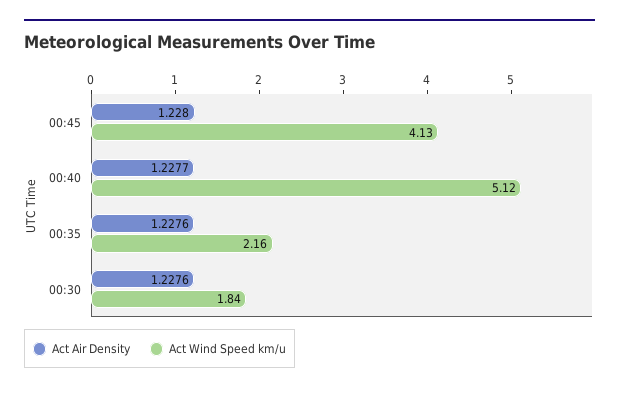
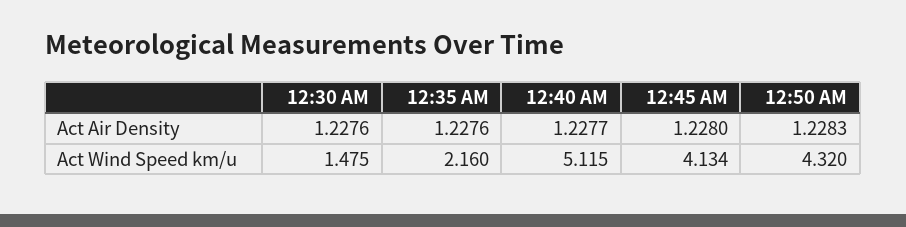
Act Wind Speed km/u, 00:30: 1.84 -> 1.475
Act Air Density, 12:50 AM: none -> 1.2283
Act Wind Speed km/u, 12:50 AM: none -> 4.32

